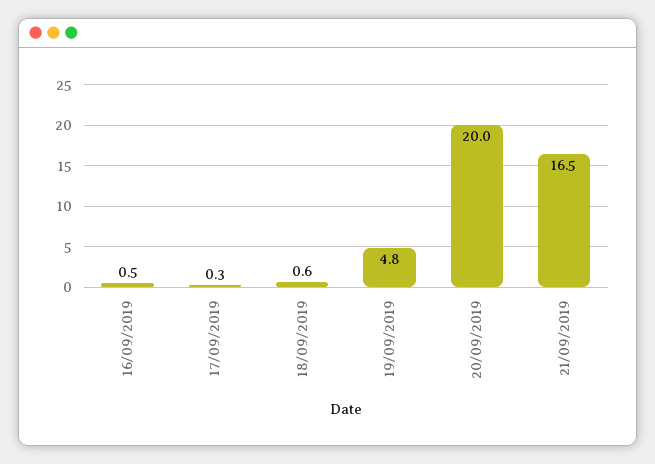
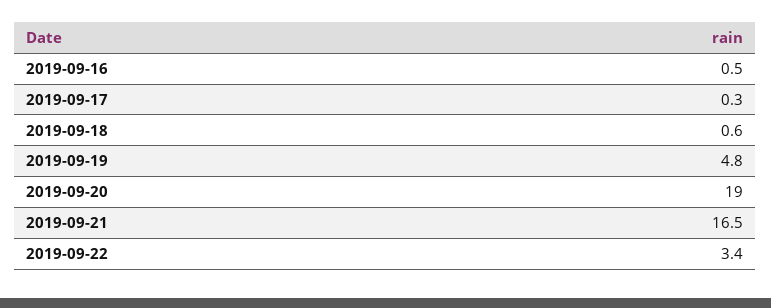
20/09/2019: 20 -> 19
2019-09-22: none -> 3.4

